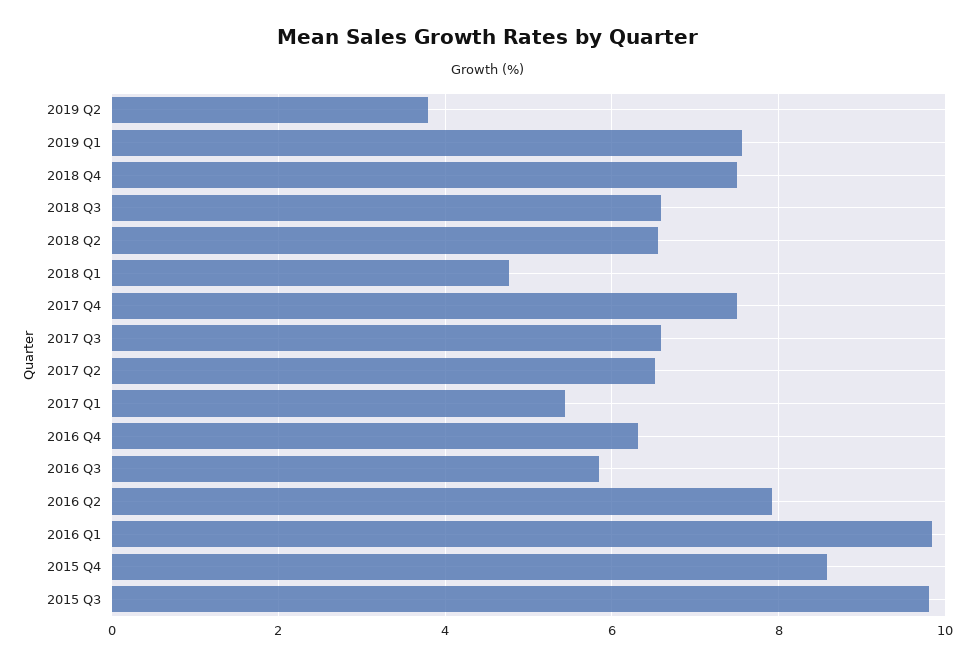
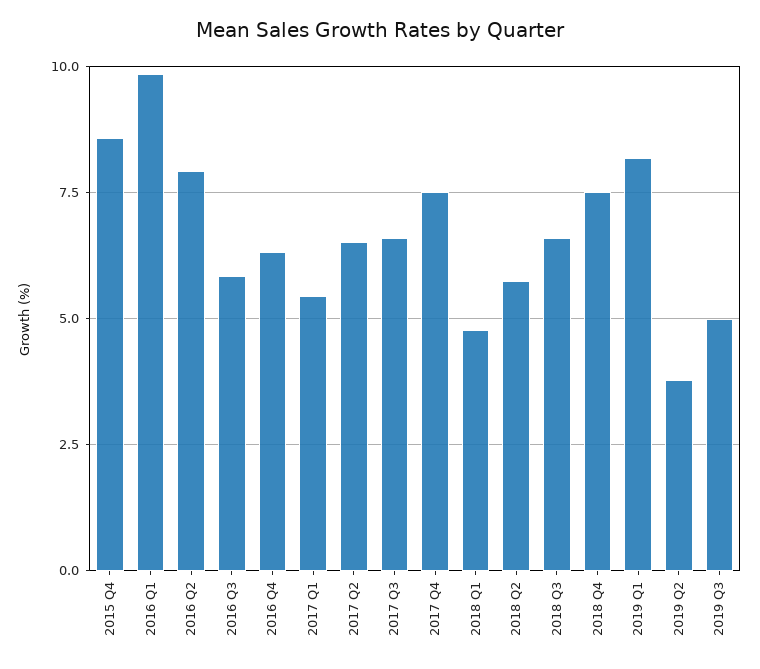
2019 Q1: 7.6 -> 8.25
2018 Q2: 6.6 -> 5.75
2015 Q3: 9.8 -> none
2019 Q3: none -> 5

